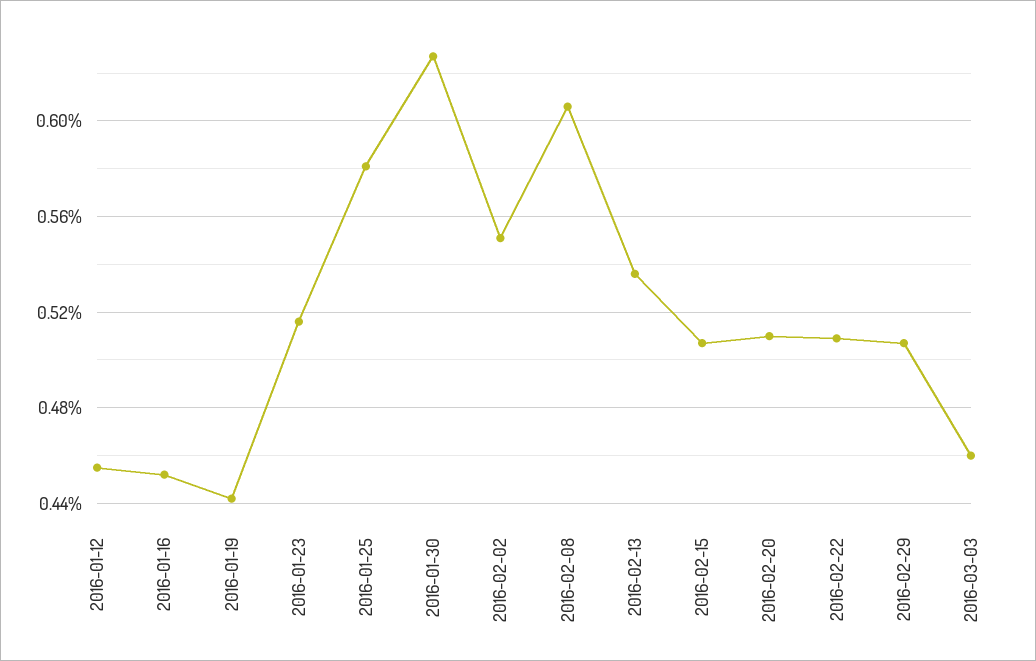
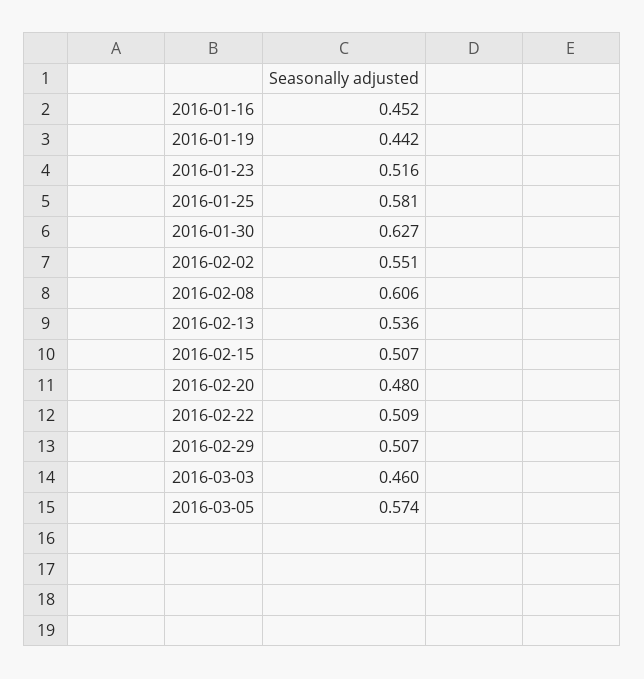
2016-01-12: 0.455 -> none
2016-02-20: 0.51 -> 0.48
2016-03-05: none -> 0.574

